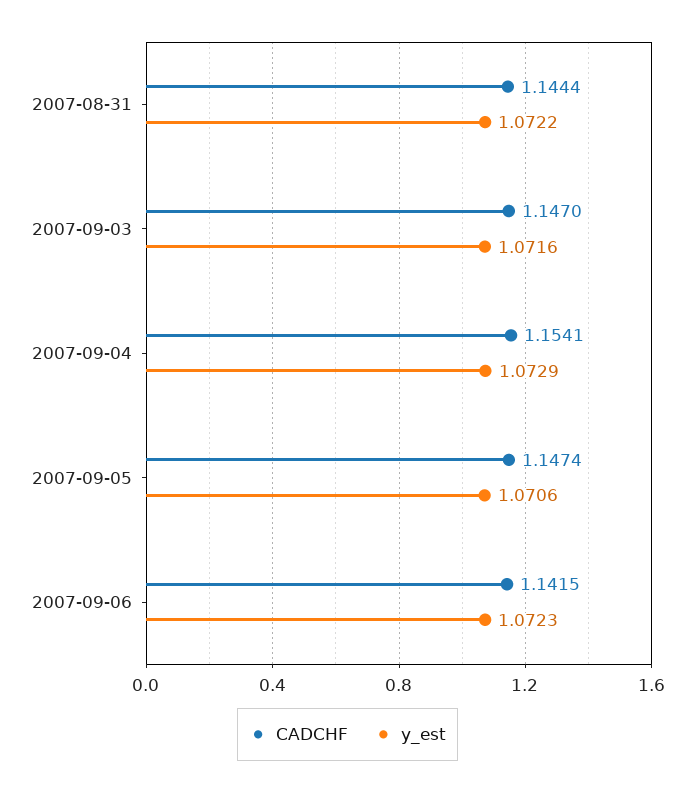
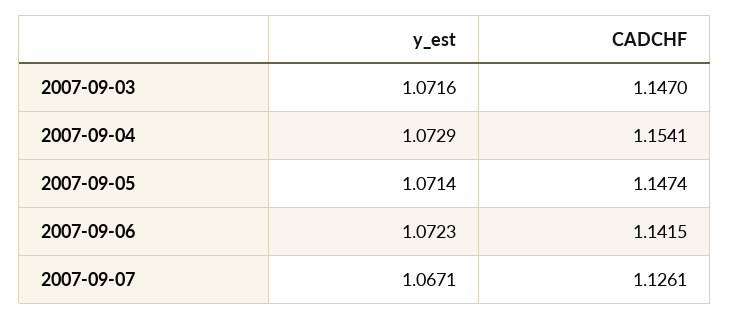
CADCHF, 2007-08-31: 1.1444 -> none
y_est, 2007-08-31: 1.0722 -> none
y_est, 2007-09-05: 1.0706 -> 1.0714
y_est, 2007-09-07: none -> 1.0671
CADCHF, 2007-09-07: none -> 1.1261

